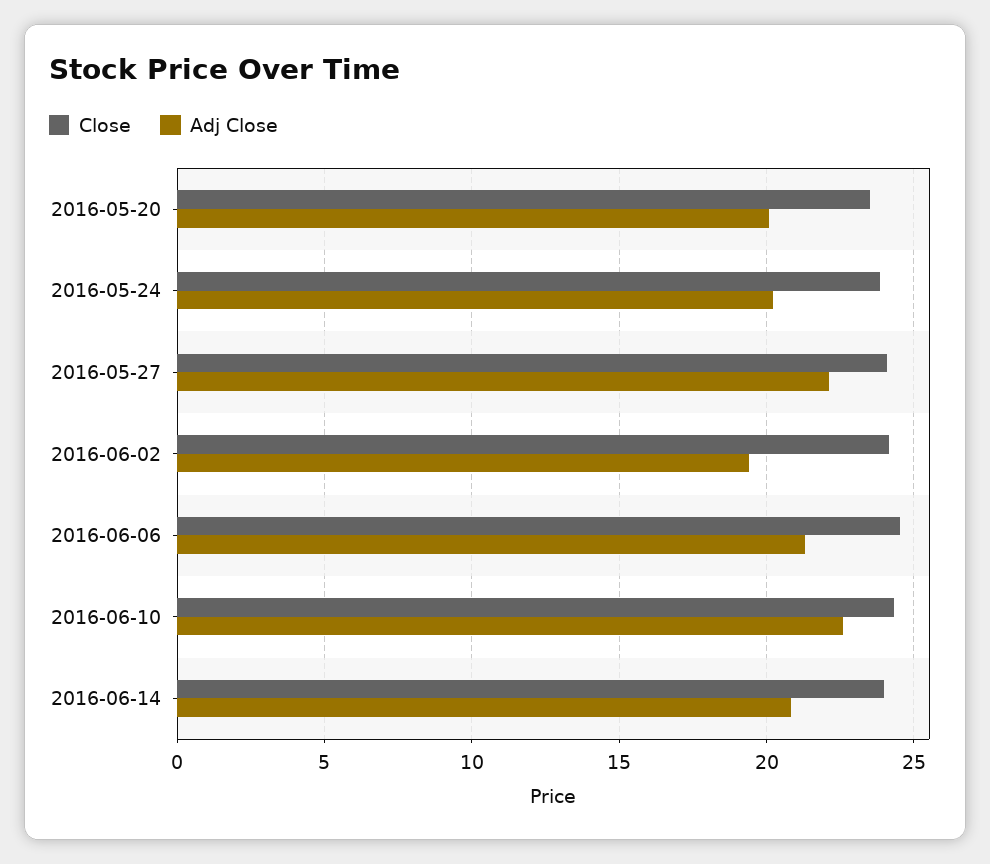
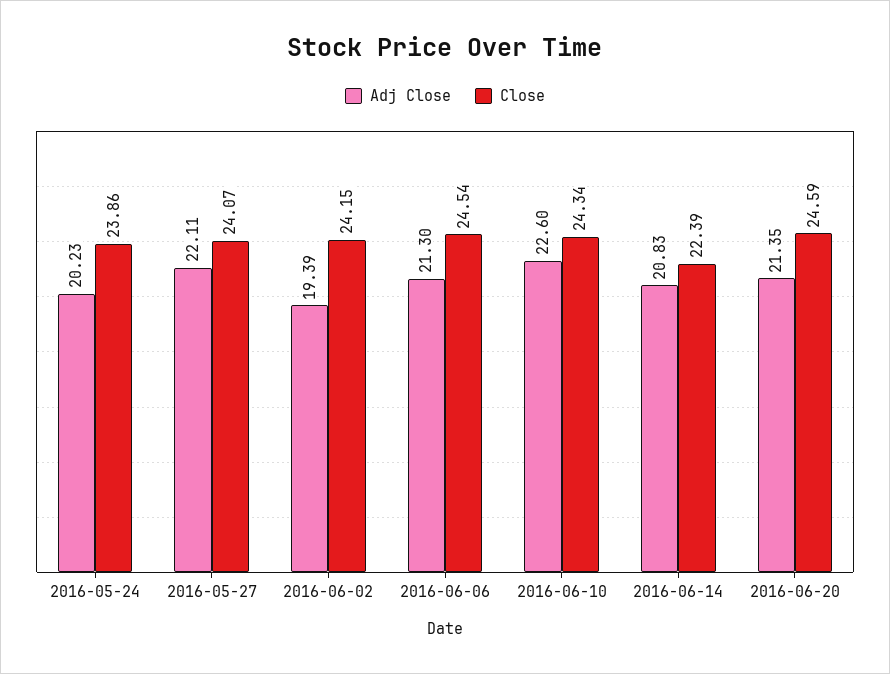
Close, 2016-05-20: 23.5 -> none
Adj Close, 2016-05-20: 20 -> none
Close, 2016-06-14: 24 -> 22.39
Adj Close, 2016-06-20: none -> 21.35
Close, 2016-06-20: none -> 24.59

